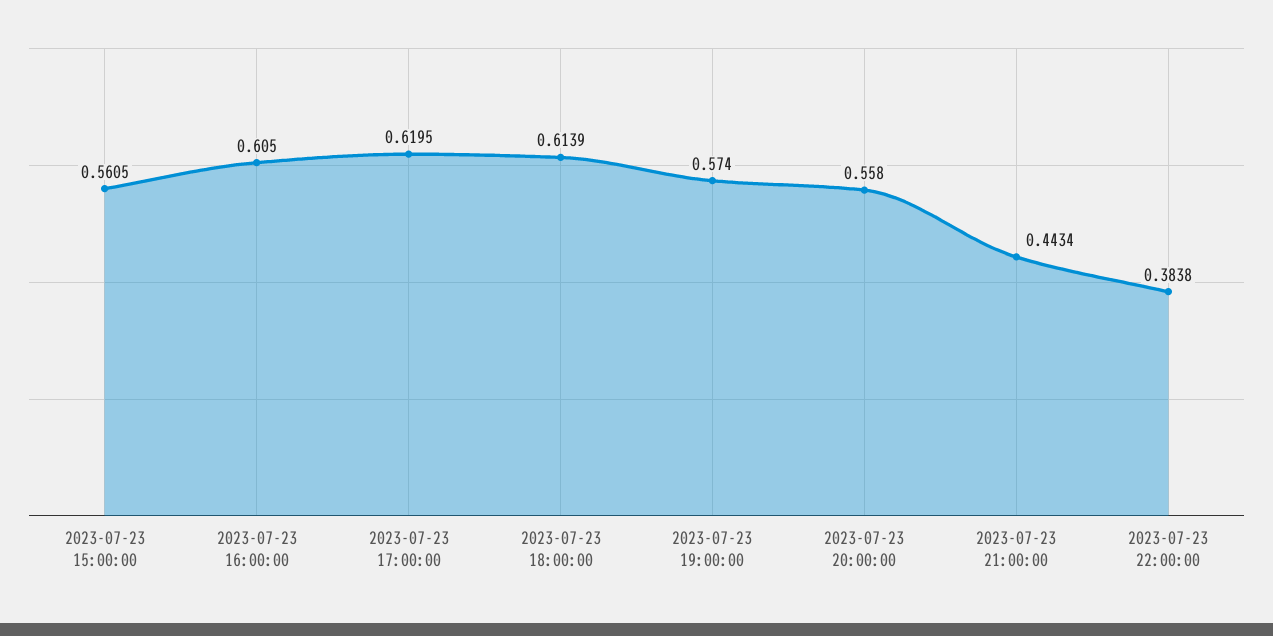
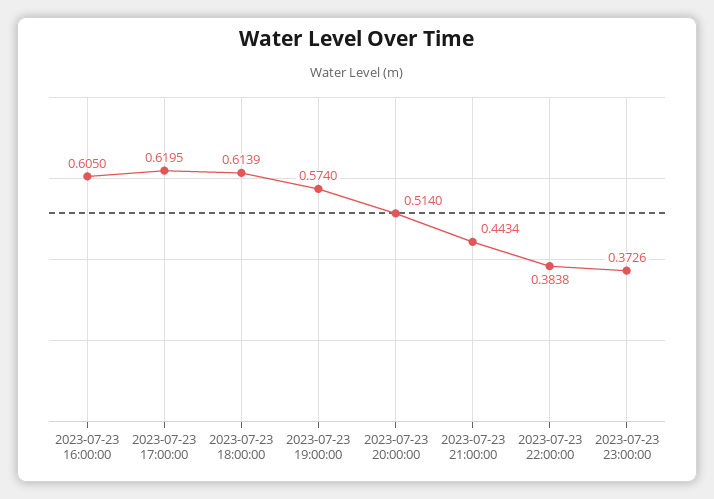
2023-07-23 15:00:00: 0.5605 -> none
2023-07-23 20:00:00: 0.558 -> 0.514
2023-07-23 23:00:00: none -> 0.3726

